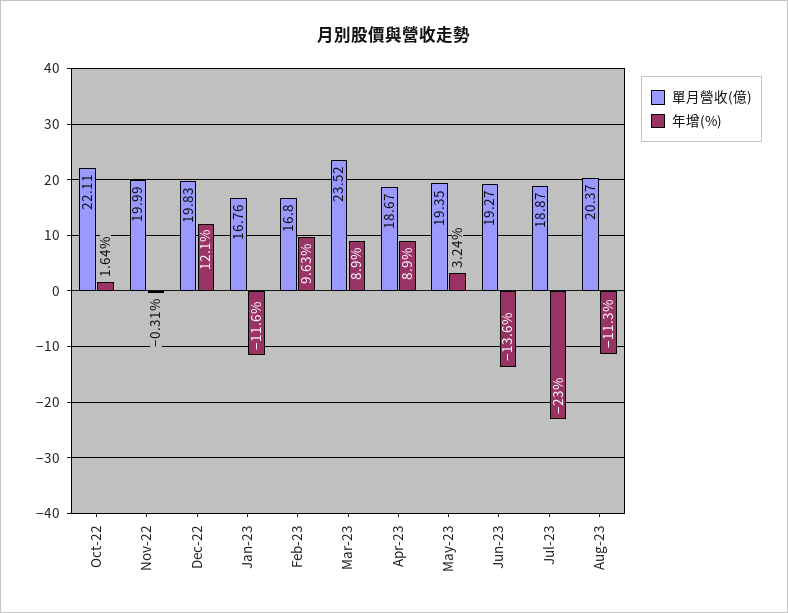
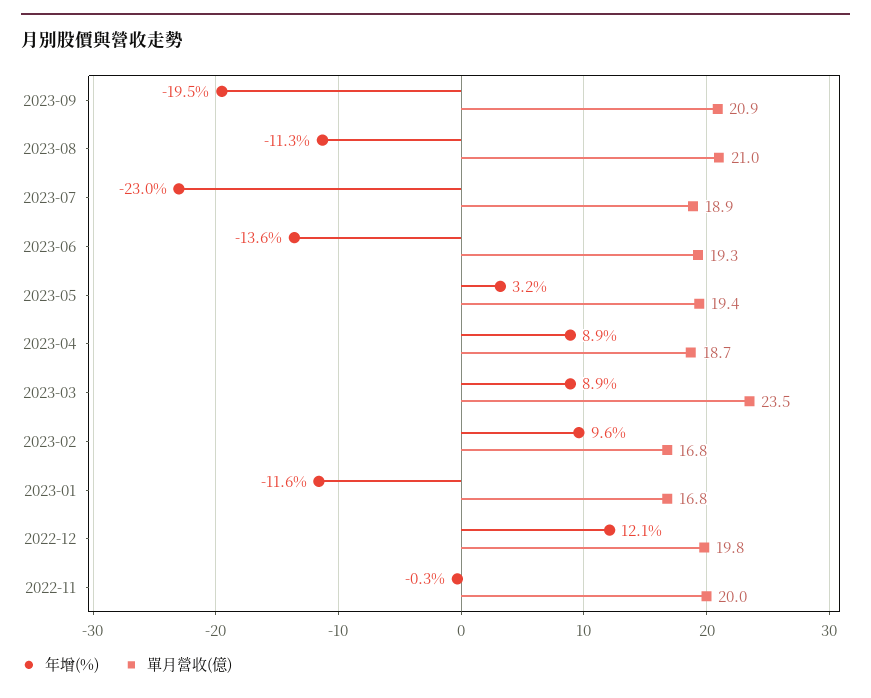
單月營收(億), Oct-22: 22.11 -> none
年增(%), Oct-22: 1.64 -> none
單月營收(億), Aug-23: 20.37 -> 21
年增(%), 2023-09: none -> -19.5
單月營收(億), 2023-09: none -> 20.9

